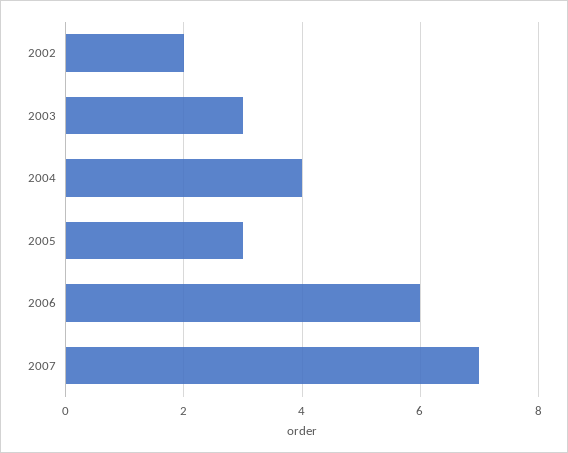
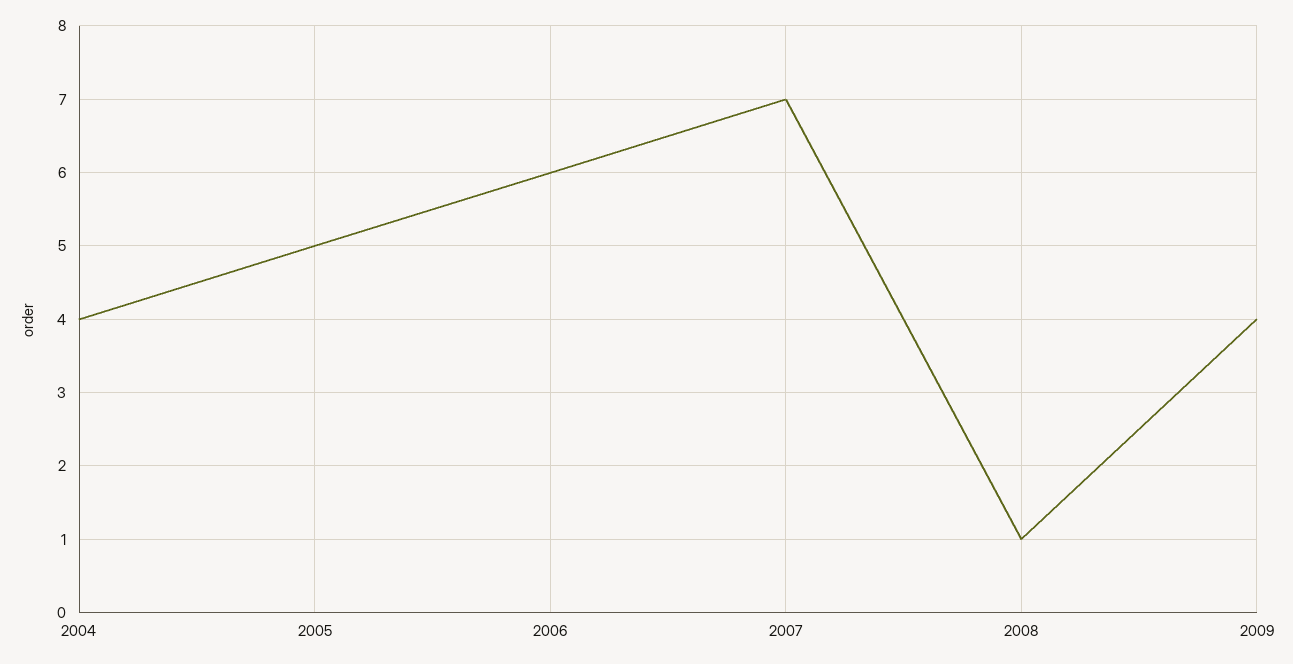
2002: 2 -> none
2003: 3 -> none
2005: 3 -> 5
2008: none -> 1
2009: none -> 4

